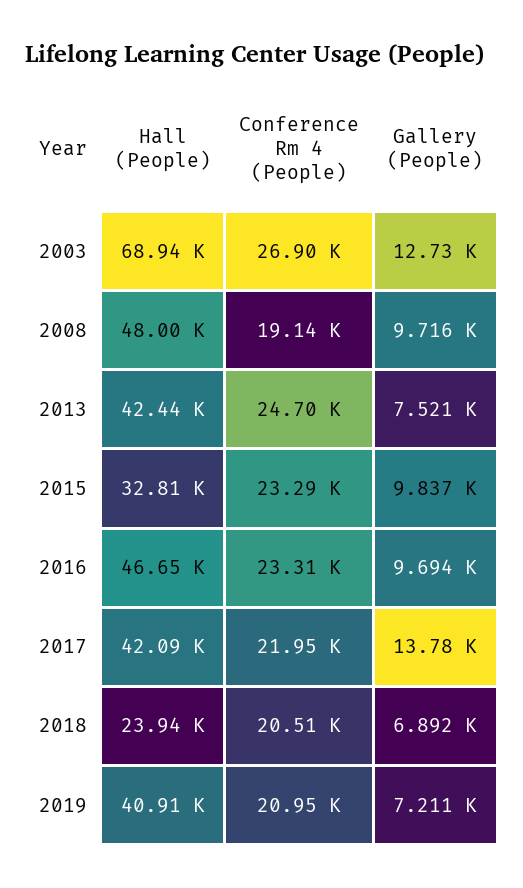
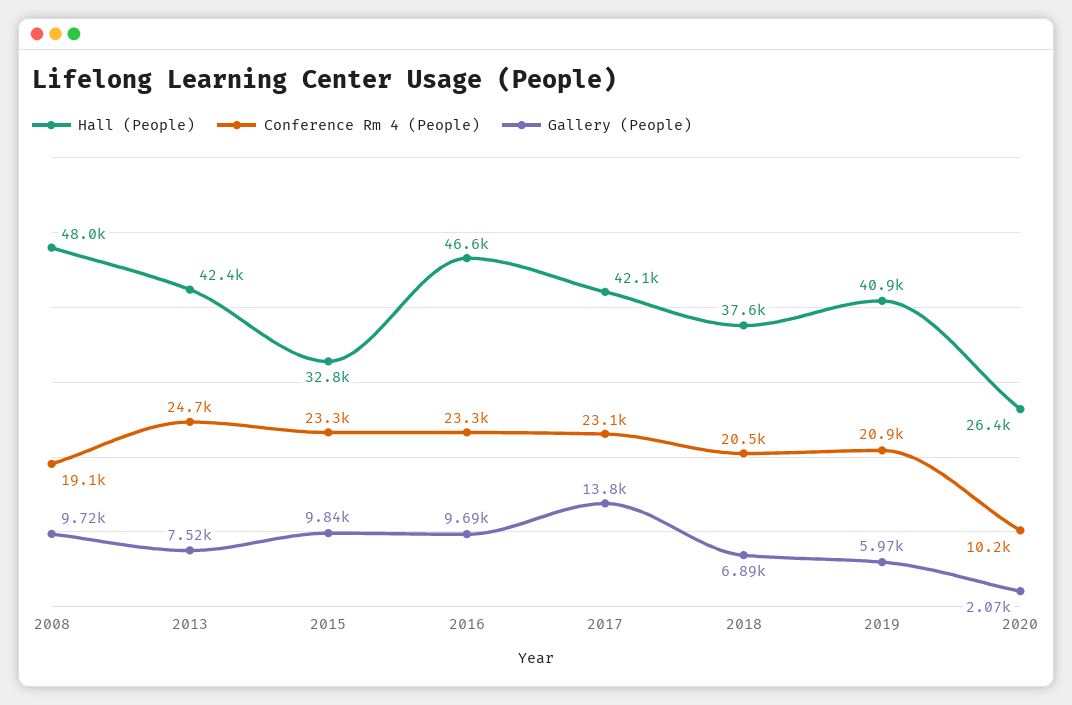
Hall (People), 2003: 68940 -> none
Conference Rm 4 (People), 2003: 26900 -> none
Gallery (People), 2003: 12730 -> none
Conference Rm 4 (People), 2017: 21950 -> 23100
Hall (People), 2018: 23940 -> 37600
Gallery (People), 2019: 7211 -> 5970
Hall (People), 2020: none -> 26400
Conference Rm 4 (People), 2020: none -> 10200
Gallery (People), 2020: none -> 2070

